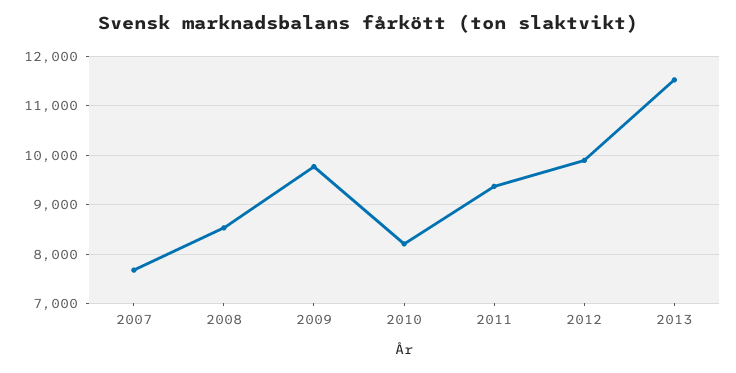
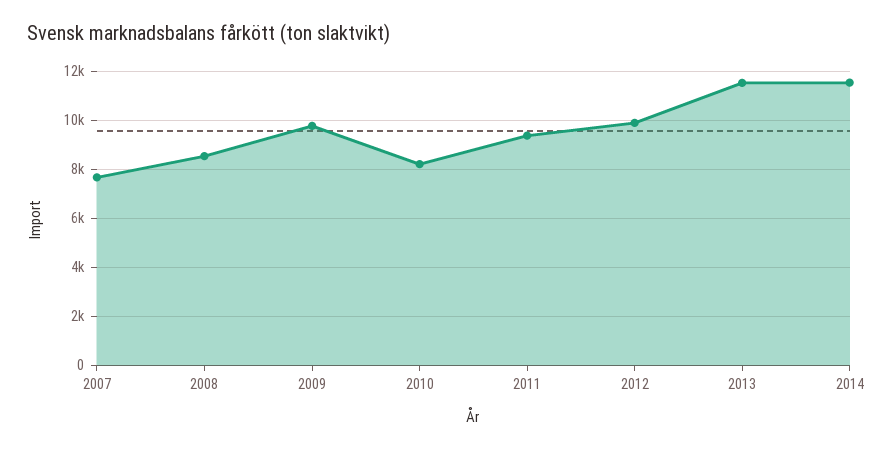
2014: none -> 11500

